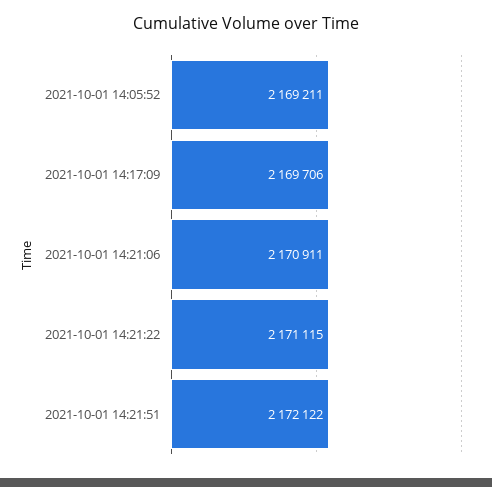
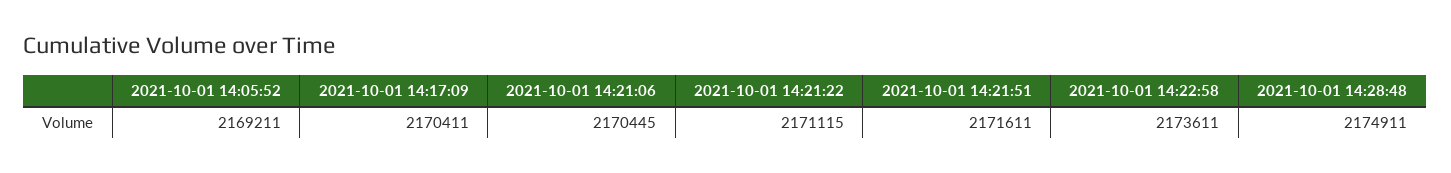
2021-10-01 14:17:09: 2169706 -> 2170411
2021-10-01 14:21:06: 2170911 -> 2170445
2021-10-01 14:21:51: 2172122 -> 2171611
2021-10-01 14:22:58: none -> 2173611
2021-10-01 14:28:48: none -> 2174911

